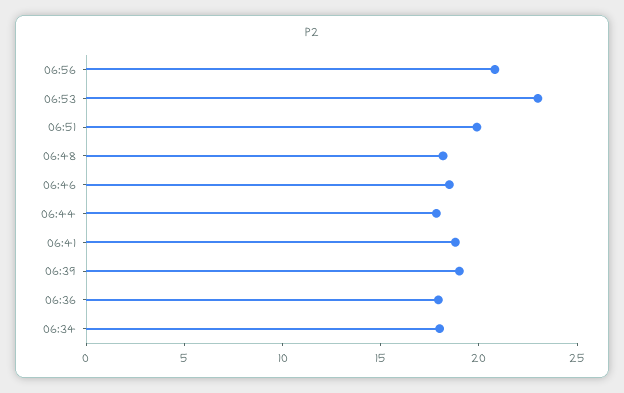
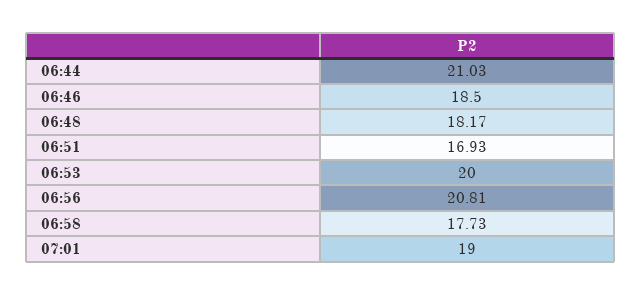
06:53: 23 -> 20
06:51: 20 -> 16.93
06:44: 18 -> 21.03
06:41: 19 -> none
06:39: 19 -> none
06:36: 18 -> none
06:34: 18 -> none
06:58: none -> 17.73
07:01: none -> 19

